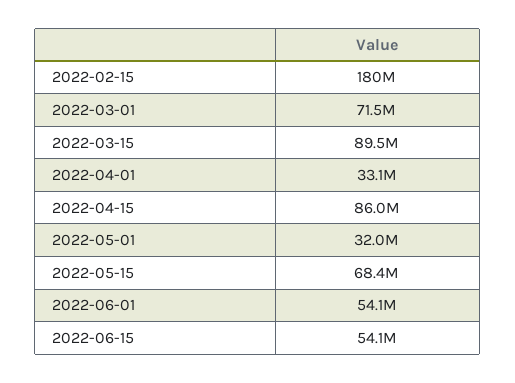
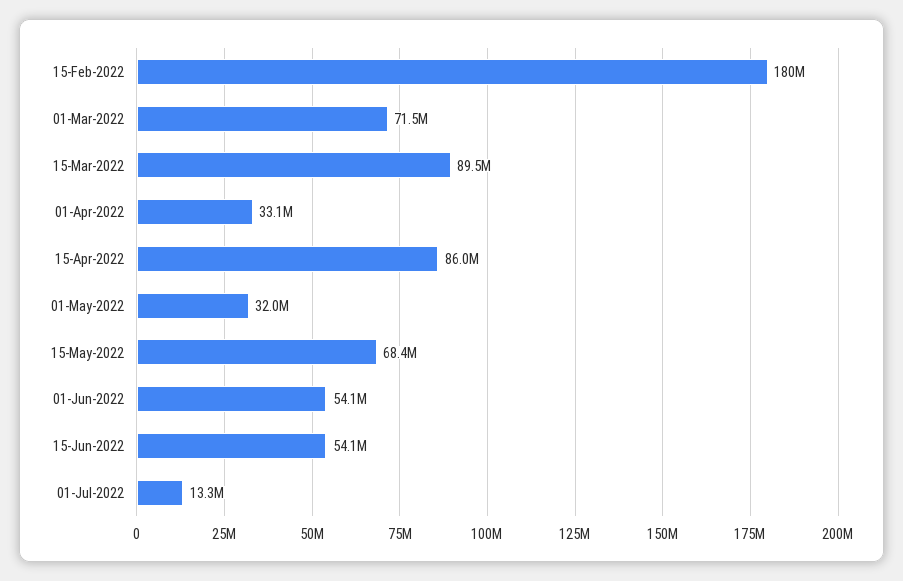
01-Jul-2022: none -> 13300000

